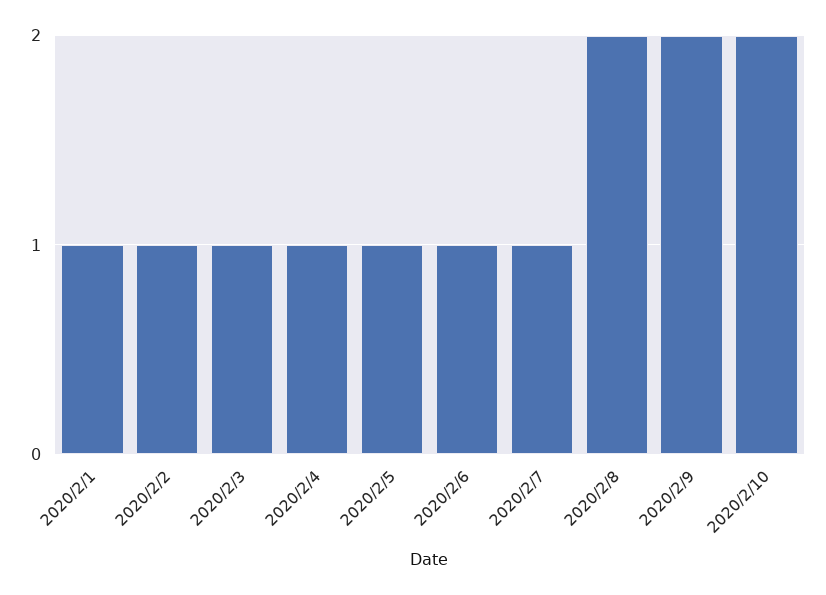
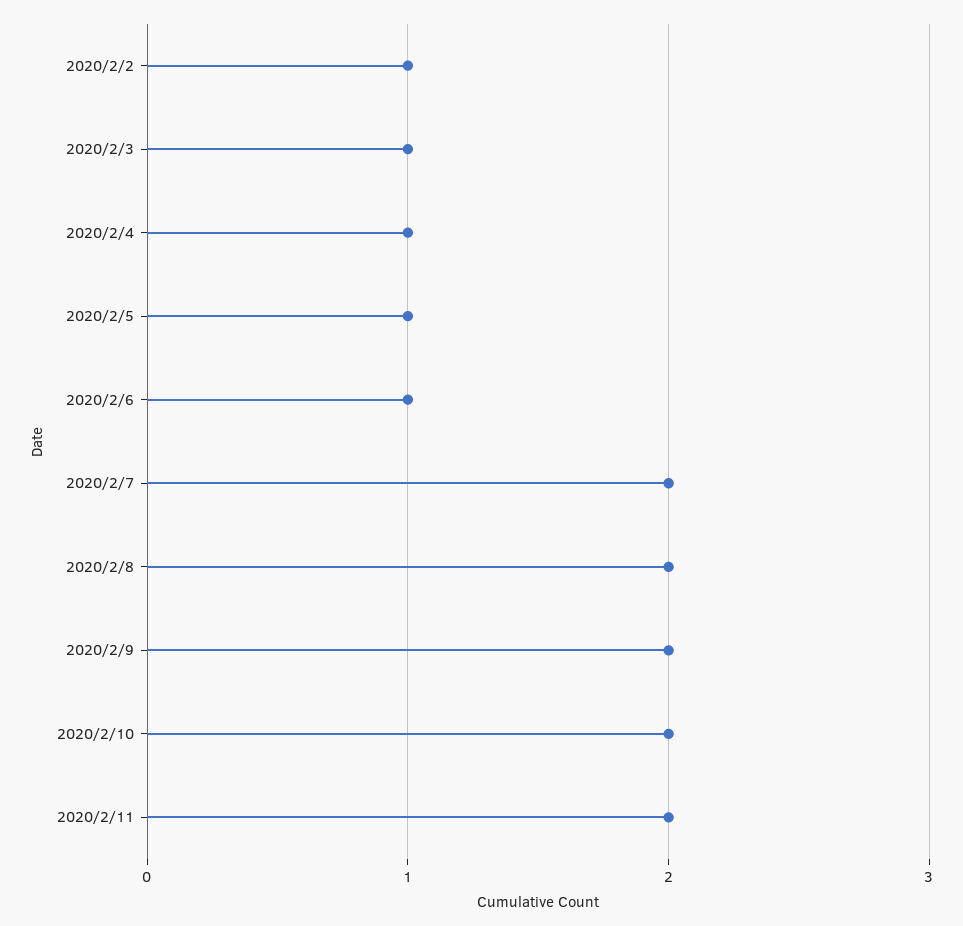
2020/2/1: 1 -> none
2020/2/7: 1 -> 2
2020/2/11: none -> 2

